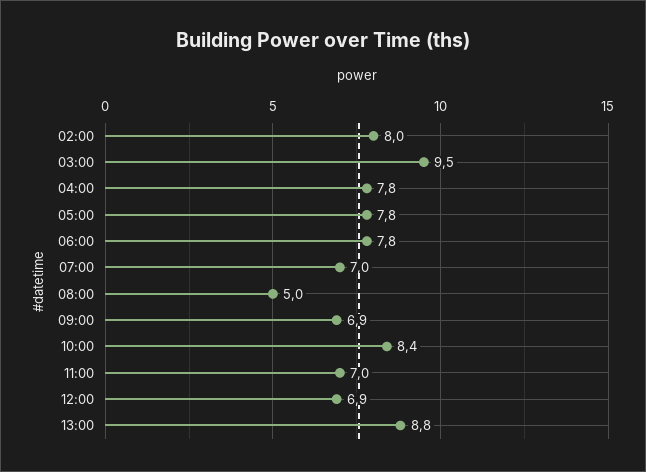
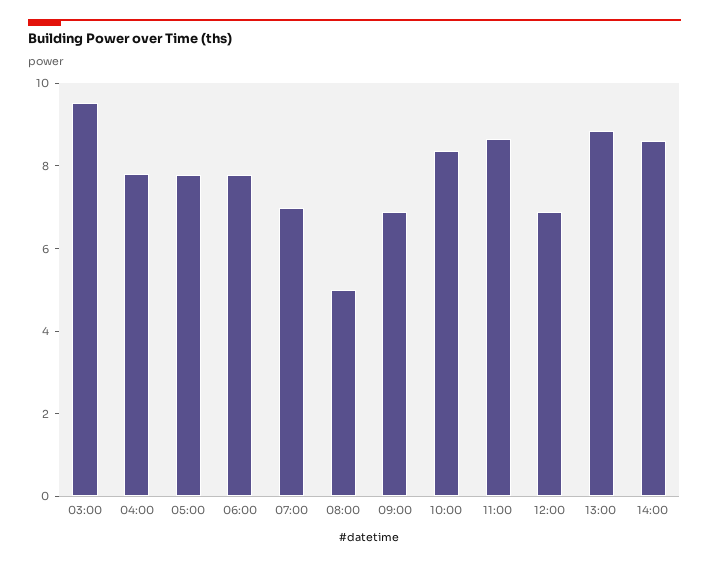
02:00: 8 -> none
11:00: 7 -> 8.5
14:00: none -> 8.5

